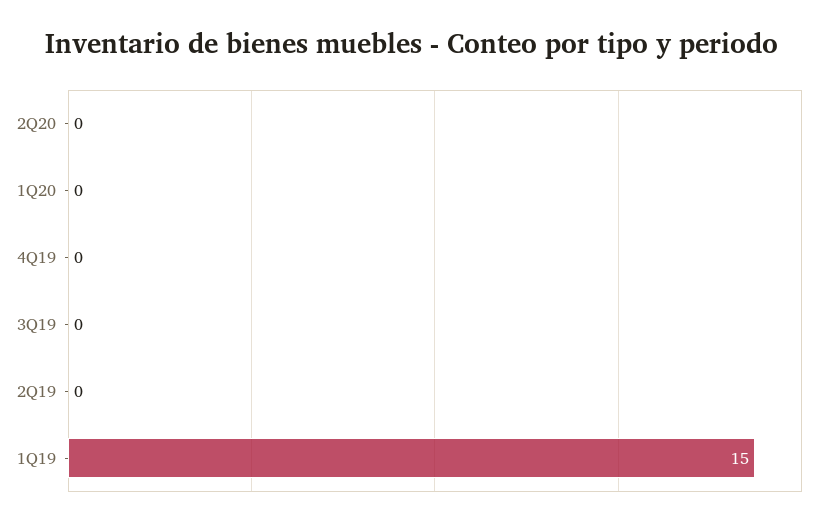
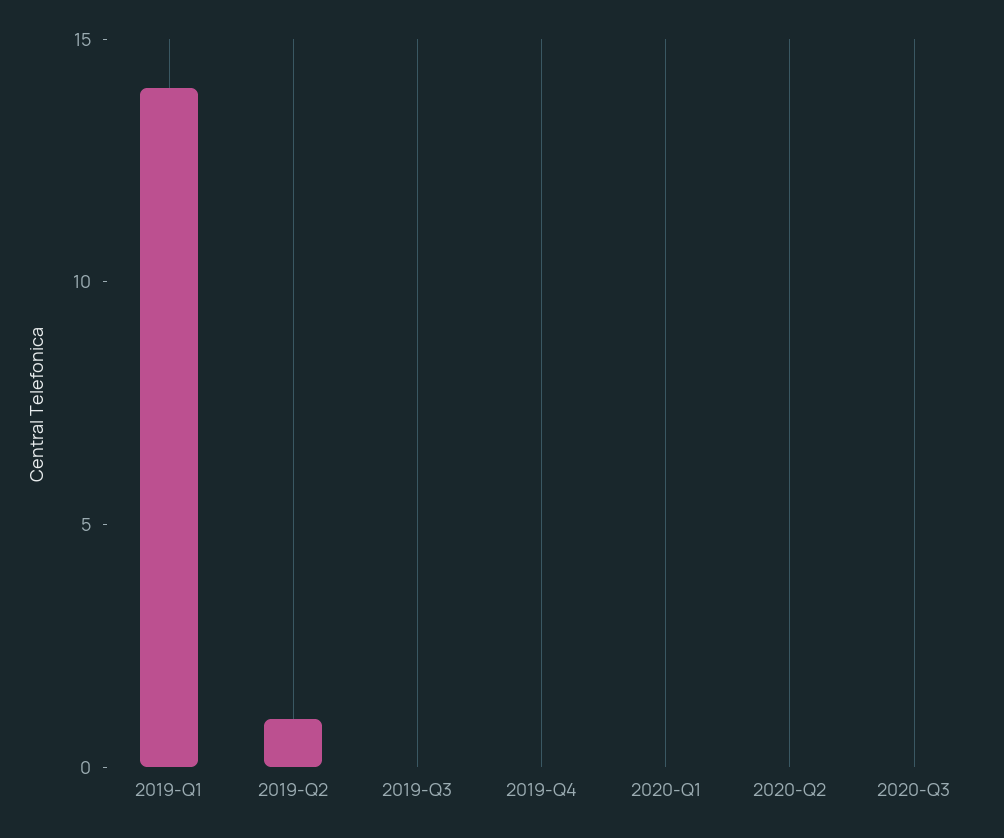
2Q19: 0 -> 1
1Q19: 15 -> 14
2020-Q3: none -> 0

